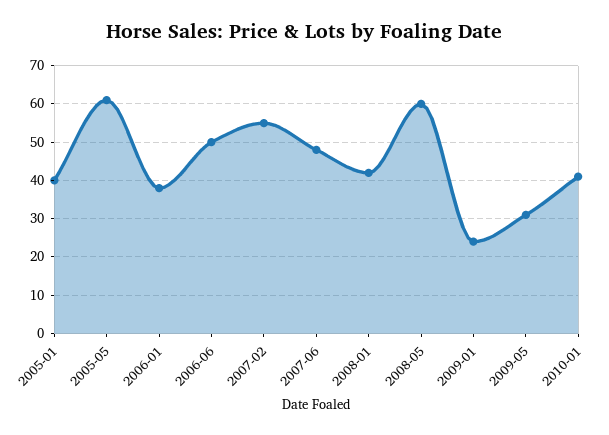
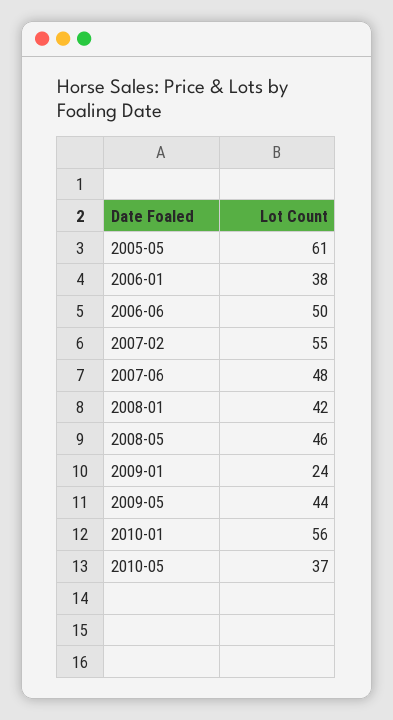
2005-01: 40 -> none
2008-05: 60 -> 46
2009-05: 30 -> 44
2010-01: 40 -> 56
2010-05: none -> 37

